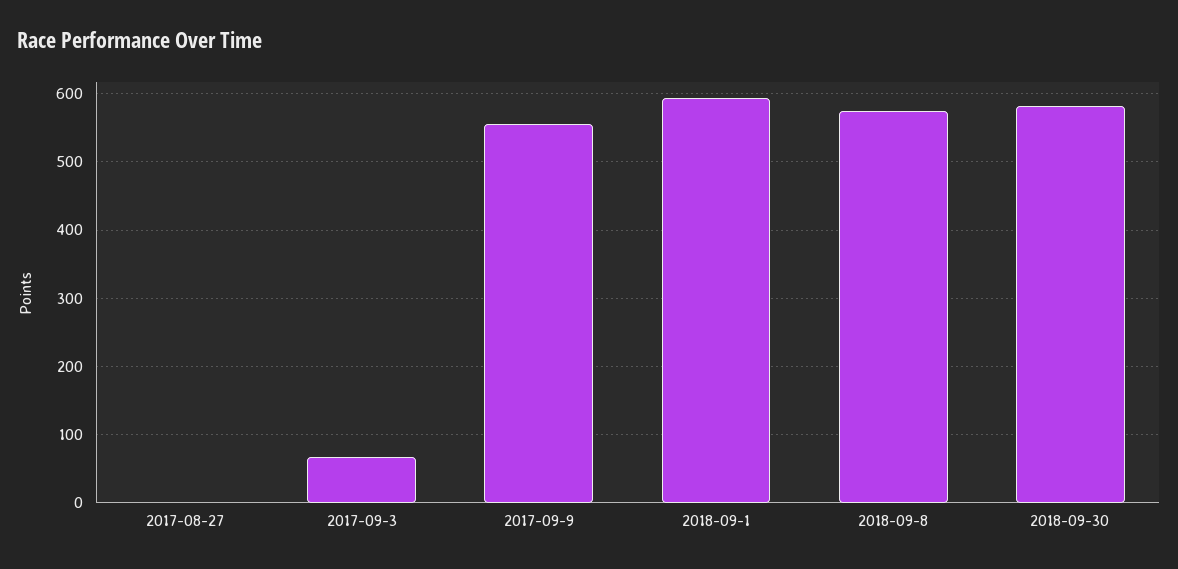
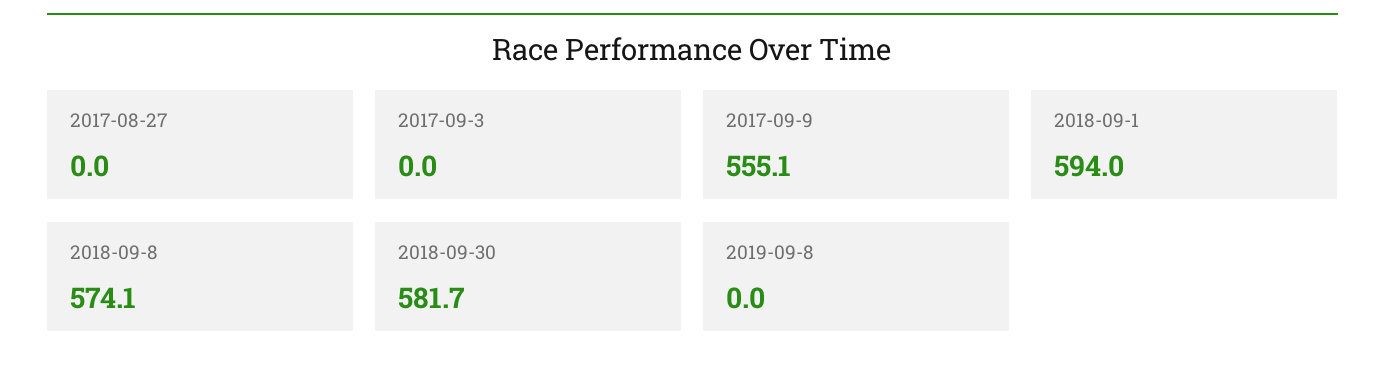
2017-09-3: 70 -> 0
2019-09-8: none -> 0

